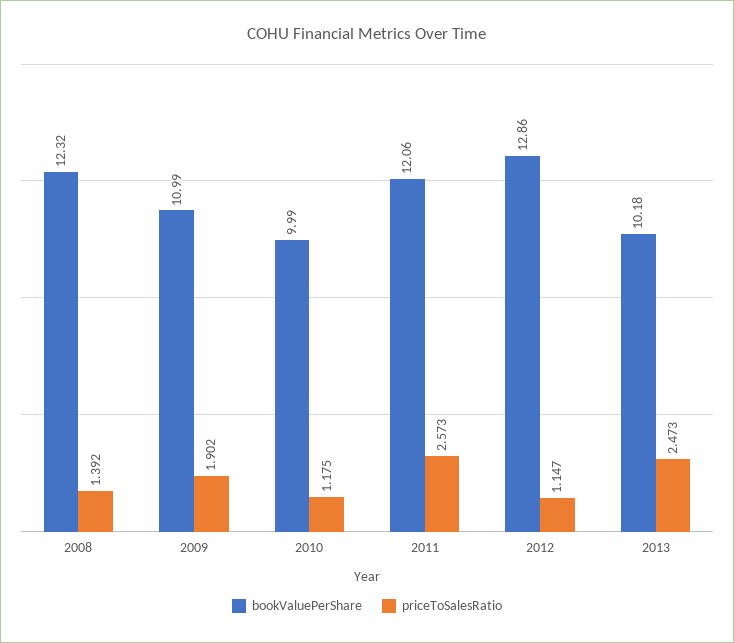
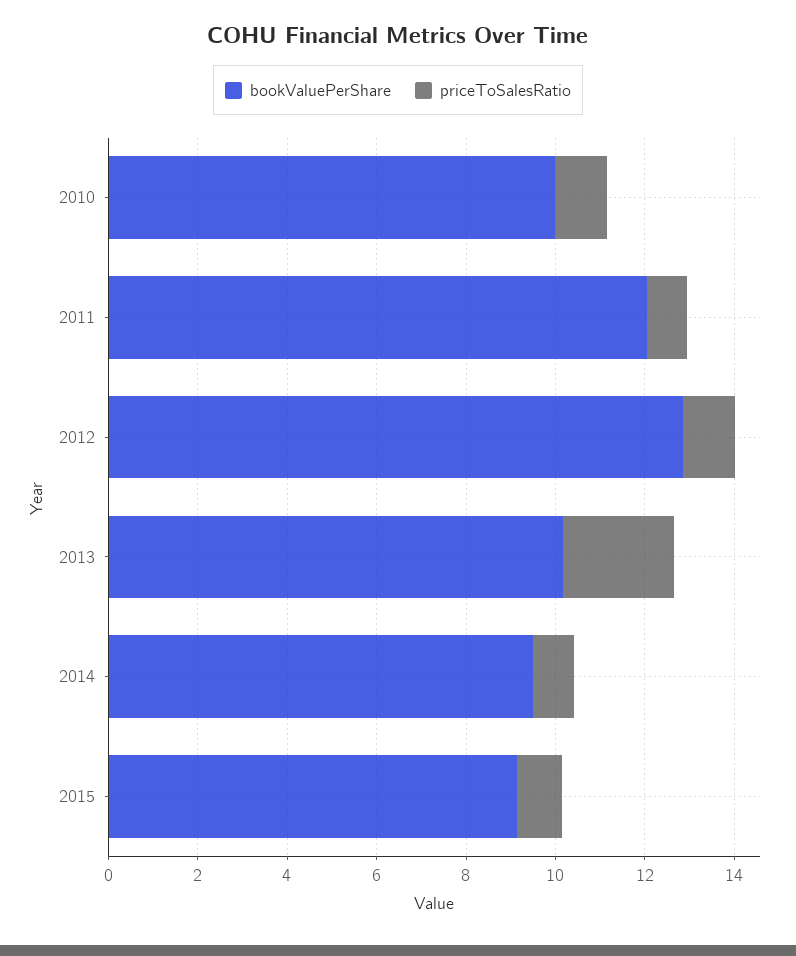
bookValuePerShare, 2008: 12.32 -> none
priceToSalesRatio, 2008: 1.392 -> none
bookValuePerShare, 2009: 10.99 -> none
priceToSalesRatio, 2009: 1.902 -> none
priceToSalesRatio, 2011: 2.573 -> 1
bookValuePerShare, 2014: none -> 9.5
priceToSalesRatio, 2014: none -> 1
bookValuePerShare, 2015: none -> 9
priceToSalesRatio, 2015: none -> 1

